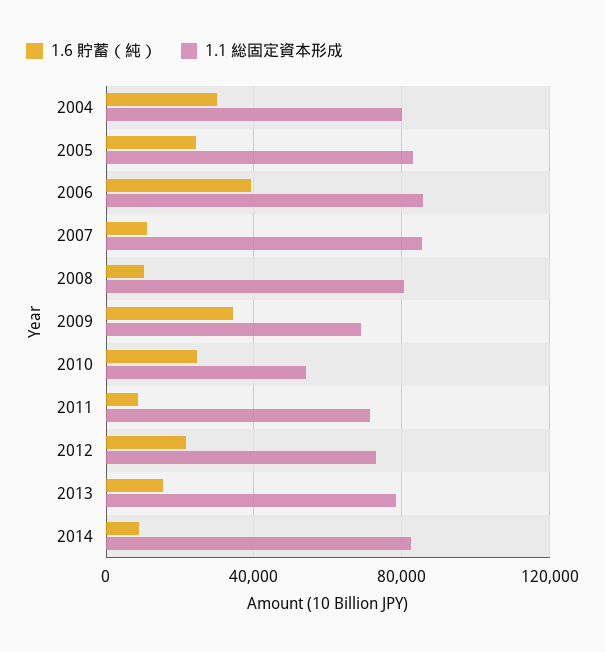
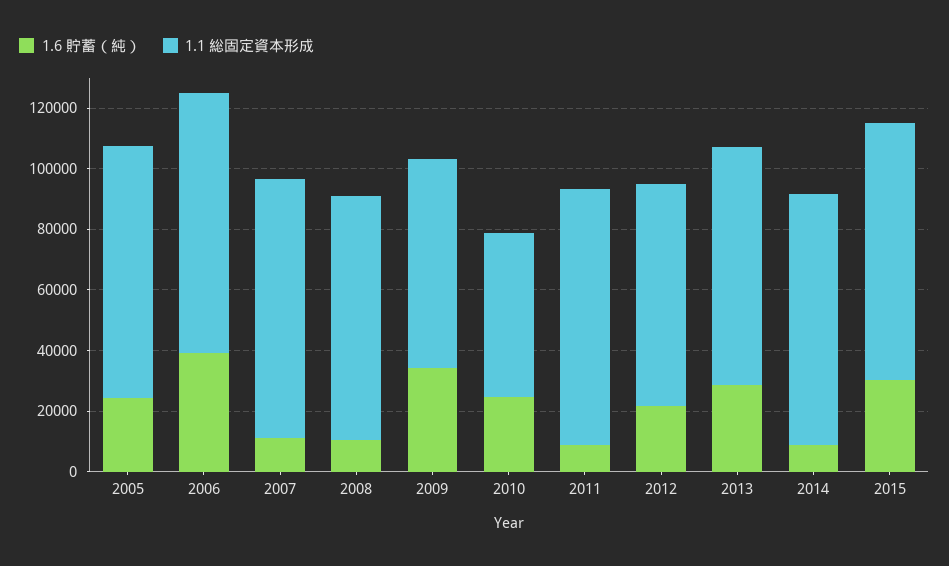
1.6 貯蓄（純）, 2004: 30000 -> none
1.1 総固定資本形成, 2004: 80000 -> none
1.1 総固定資本形成, 2011: 70000 -> 85000
1.6 貯蓄（純）, 2013: 15000 -> 30000
1.6 貯蓄（純）, 2015: none -> 30000
1.1 総固定資本形成, 2015: none -> 85000

